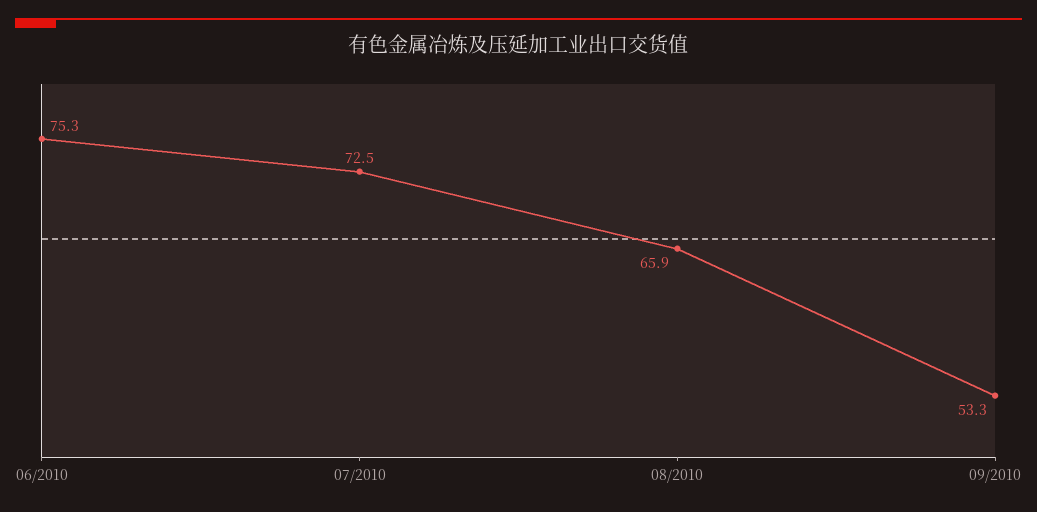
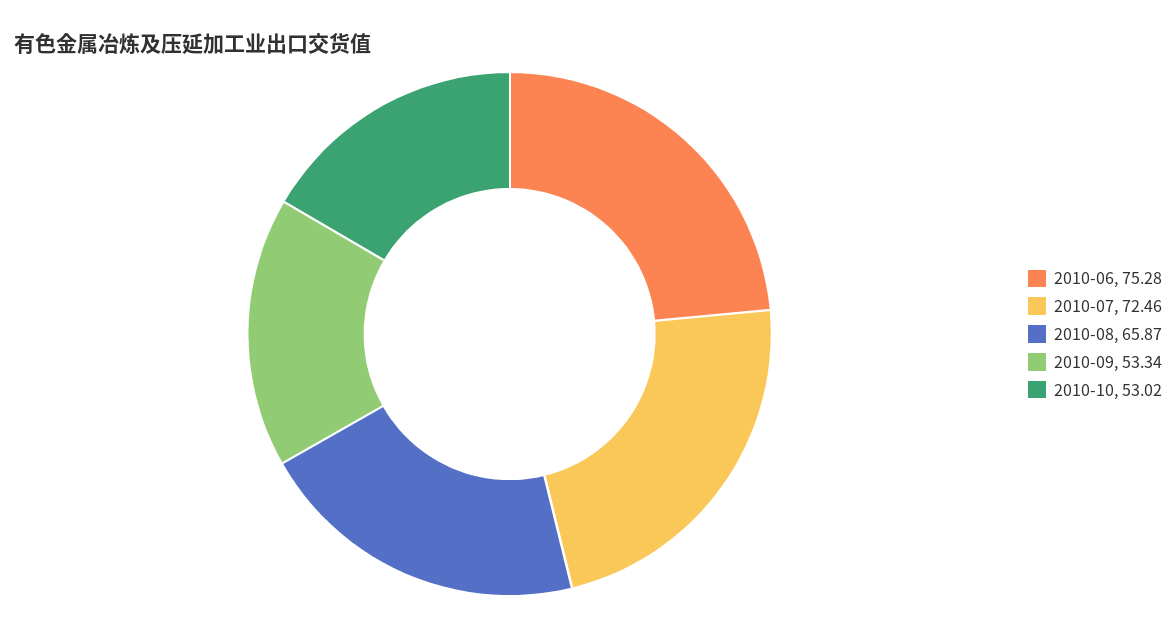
2010-10: none -> 53.02

